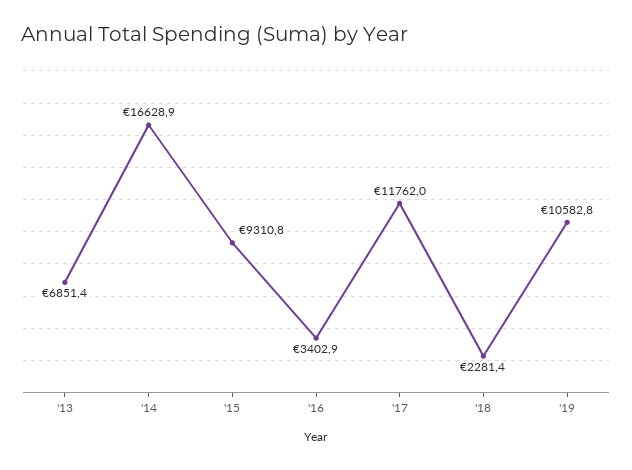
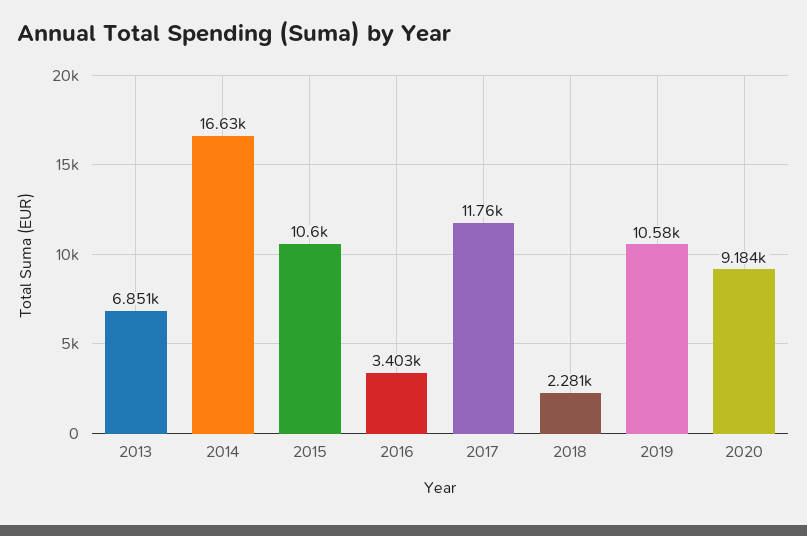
'15: 9310.8 -> 10600
2020: none -> 9184

